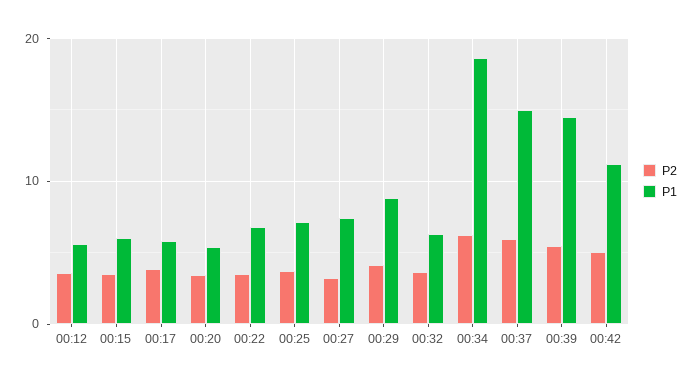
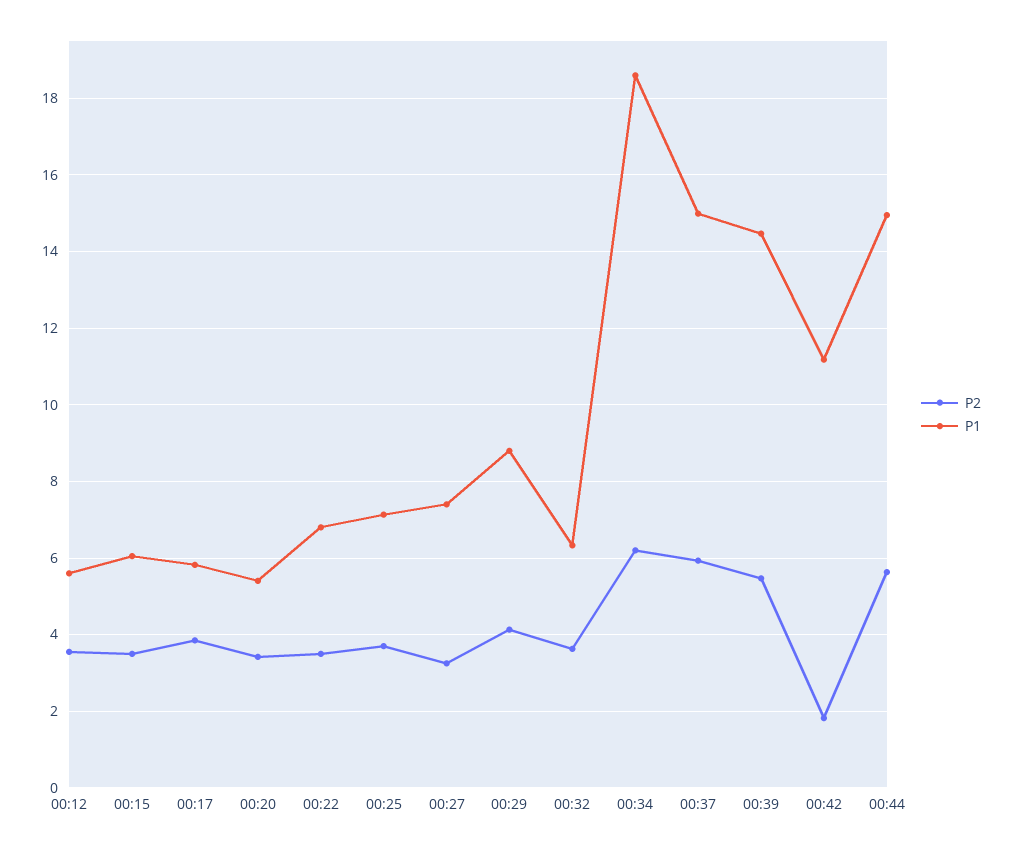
P2, 00:42: 5 -> 1.8
P2, 00:44: none -> 5.6
P1, 00:44: none -> 15

